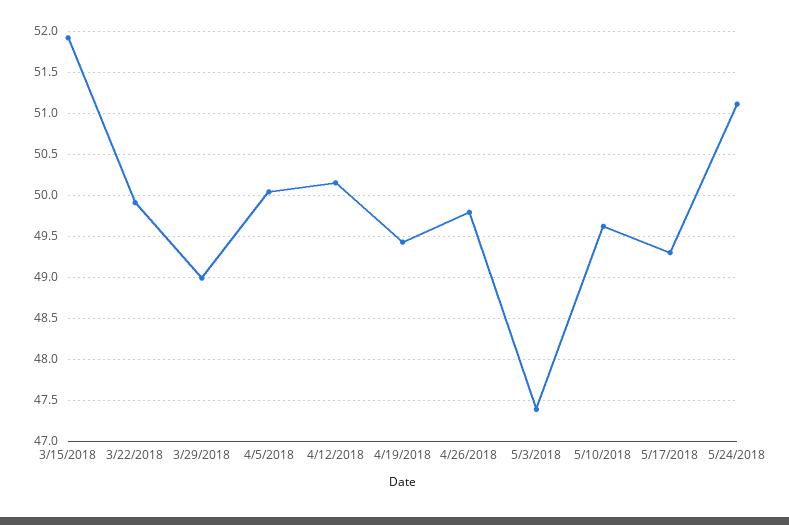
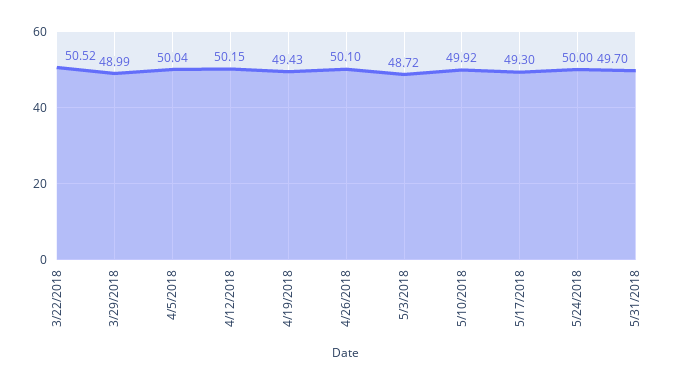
3/15/2018: 51.9 -> none
3/22/2018: 49.9 -> 50.52
4/26/2018: 49.8 -> 50.1
5/3/2018: 47.4 -> 48.72
5/10/2018: 49.6 -> 49.92
5/24/2018: 51.1 -> 50
5/31/2018: none -> 49.7

